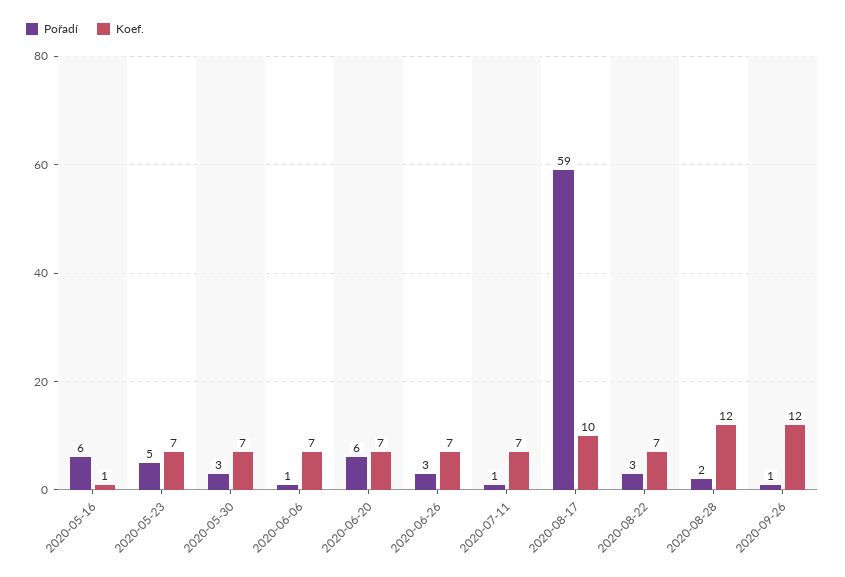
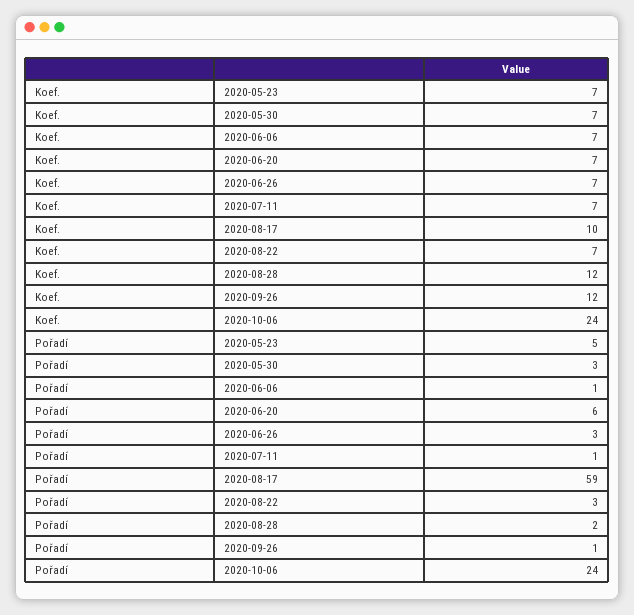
Pořadí, 2020-05-16: 6 -> none
Koef., 2020-05-16: 1 -> none
Koef., 2020-10-06: none -> 24
Pořadí, 2020-10-06: none -> 24

